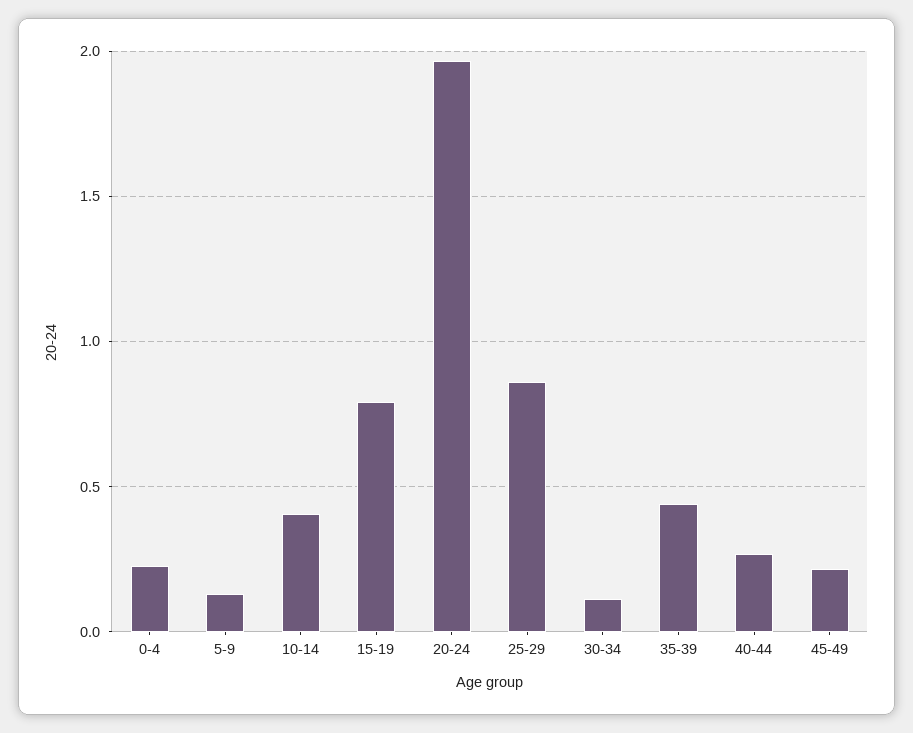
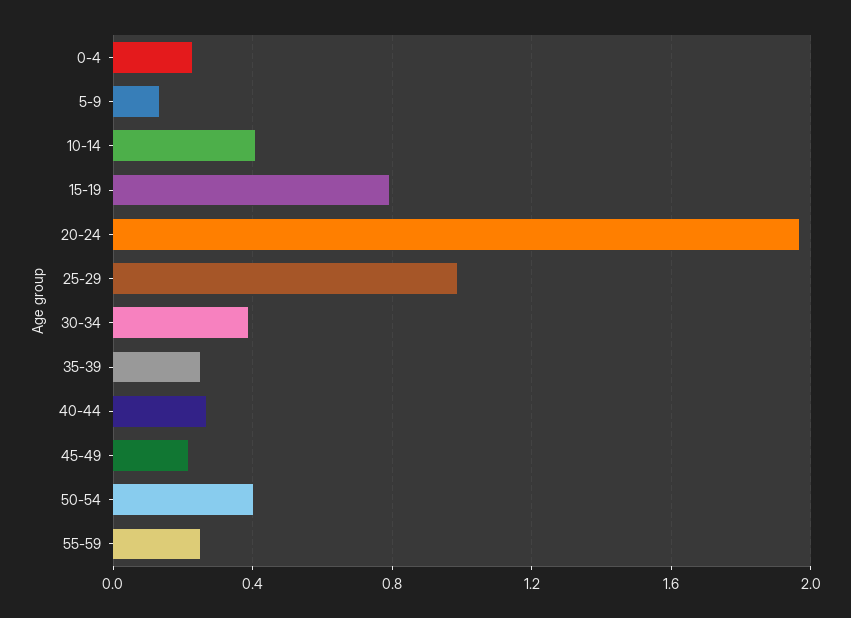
25-29: 0.85 -> 1
30-34: 0.1 -> 0.4
35-39: 0.45 -> 0.25
50-54: none -> 0.4
55-59: none -> 0.25

